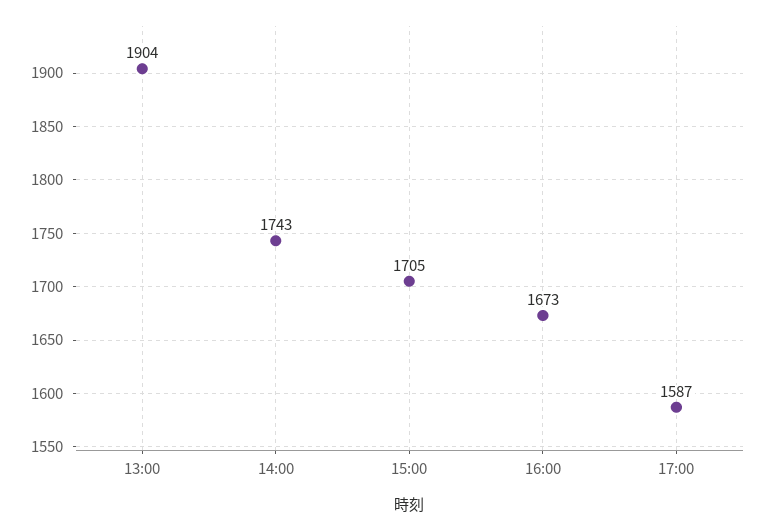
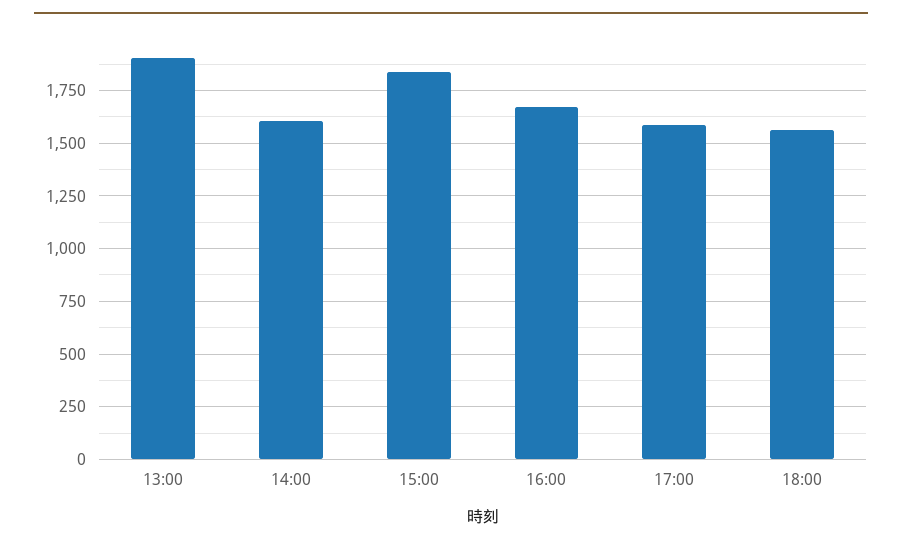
14:00: 1743 -> 1600
15:00: 1705 -> 1850
18:00: none -> 1550

